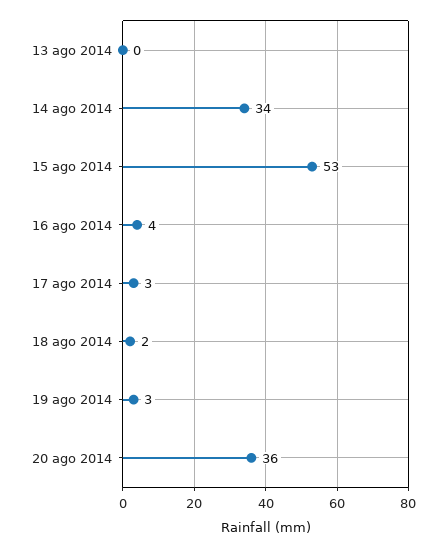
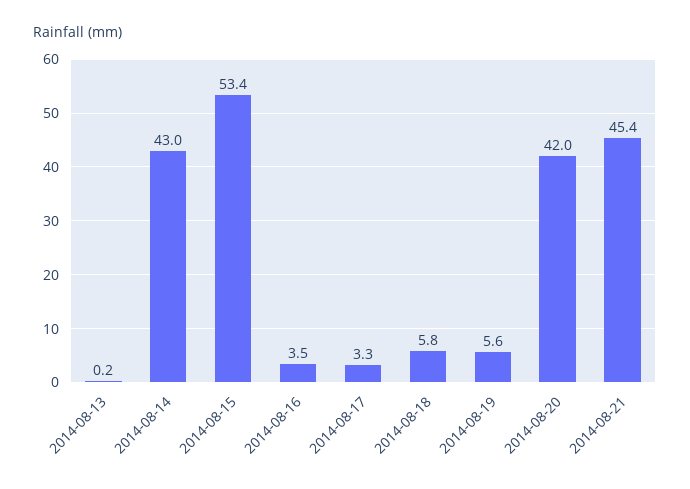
14 ago 2014: 34 -> 43
18 ago 2014: 2 -> 5.8
19 ago 2014: 3 -> 5.6
20 ago 2014: 36 -> 42
2014-08-21: none -> 45.4

